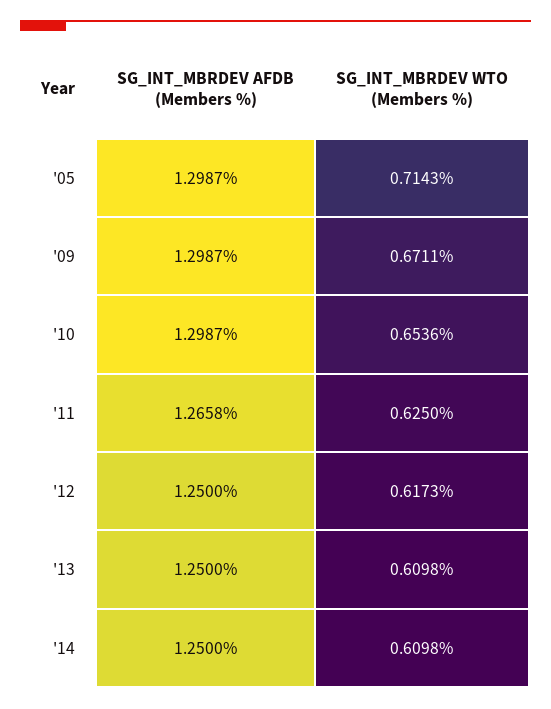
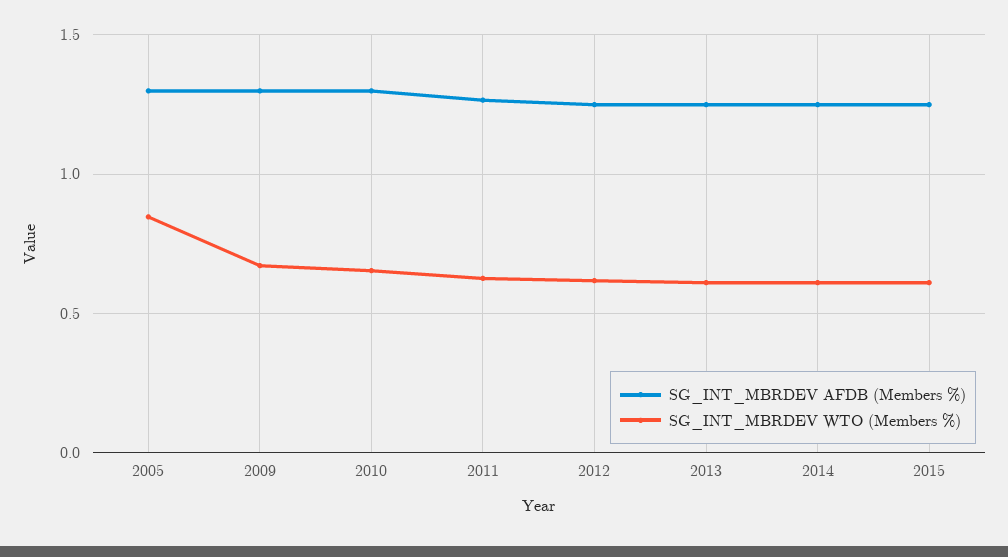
SG_INT_MBRDEV WTO (Members %), '05: 0.7143 -> 0.85
SG_INT_MBRDEV AFDB (Members %), 2015: none -> 1.25
SG_INT_MBRDEV WTO (Members %), 2015: none -> 0.6

